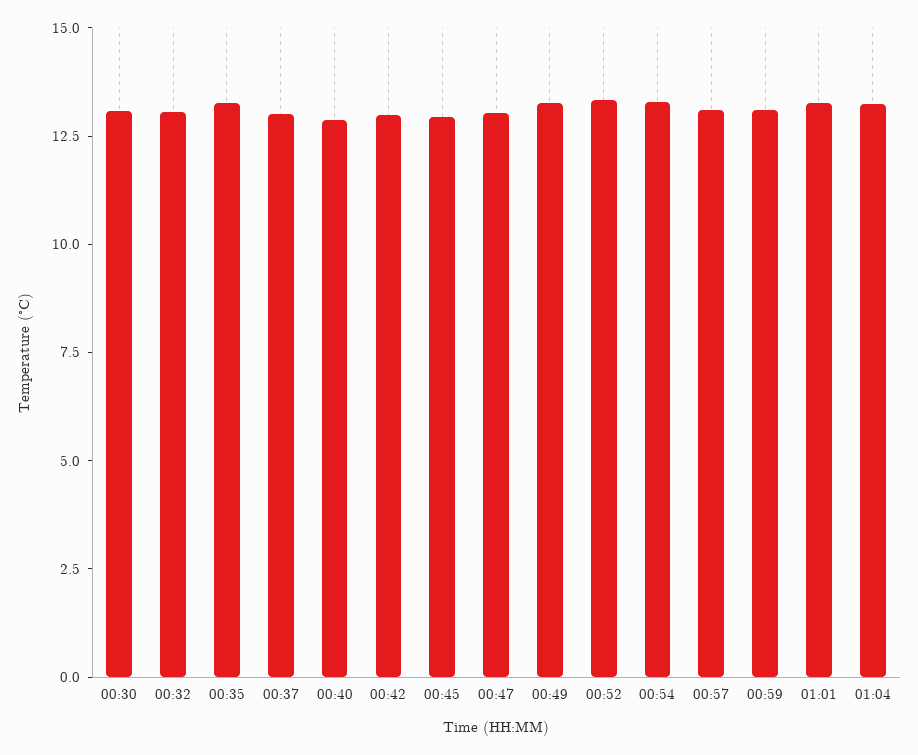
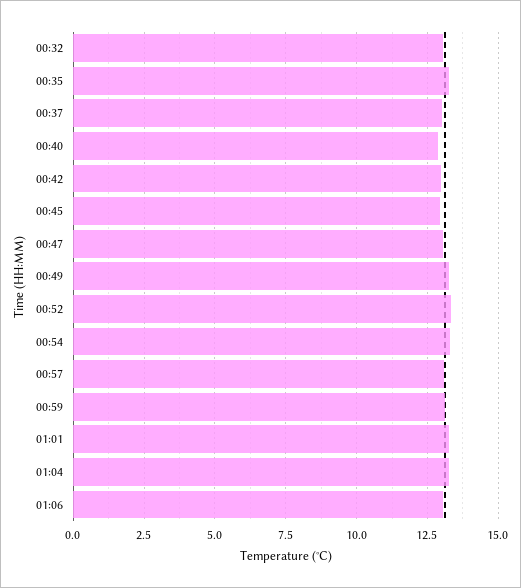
00:30: 13 -> none
01:06: none -> 13

